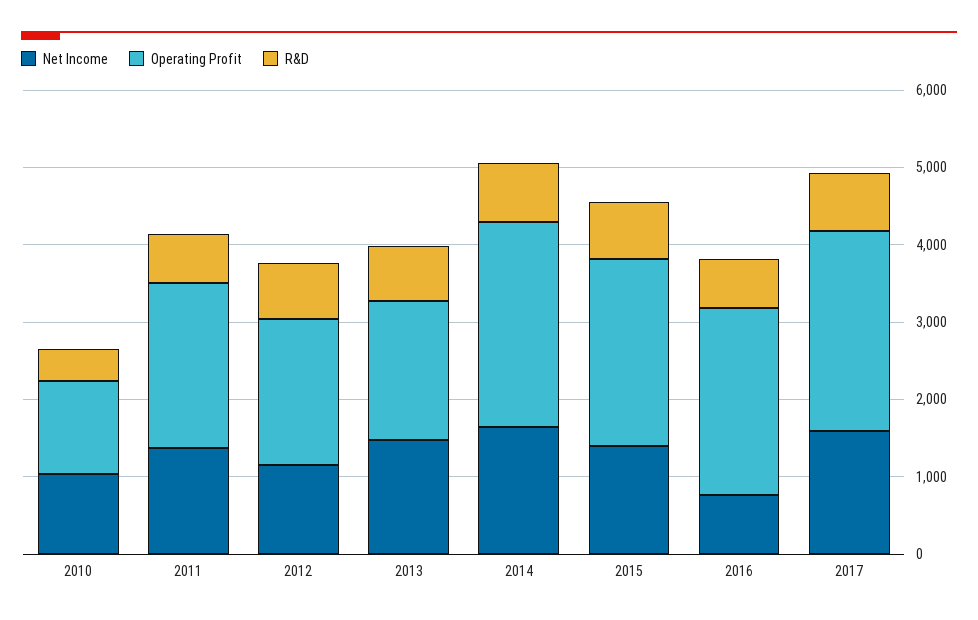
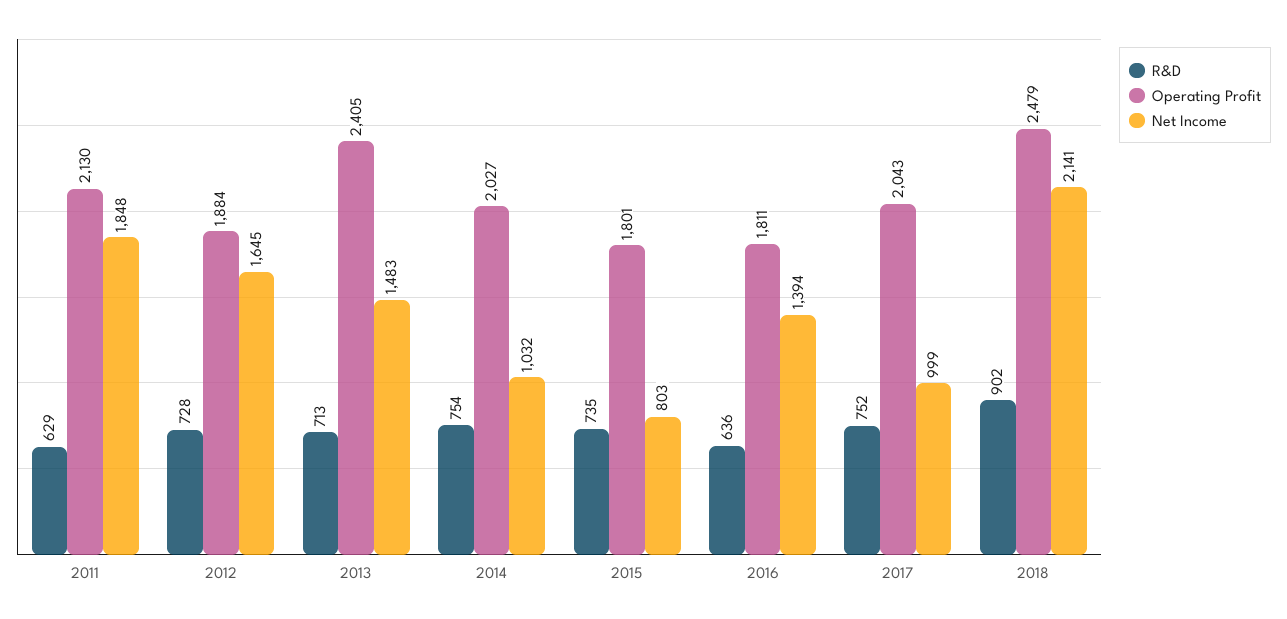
Net Income, 2010: 1000 -> none
Operating Profit, 2010: 1200 -> none
R&D, 2010: 400 -> none
Net Income, 2011: 1400 -> 1848
Net Income, 2012: 1200 -> 1645
Operating Profit, 2013: 1800 -> 2405
Net Income, 2014: 1600 -> 1032
Operating Profit, 2014: 2600 -> 2027
Net Income, 2015: 1400 -> 803
Operating Profit, 2015: 2400 -> 1801
Net Income, 2016: 800 -> 1394
Operating Profit, 2016: 2400 -> 1811
Net Income, 2017: 1600 -> 999
Operating Profit, 2017: 2600 -> 2043
R&D, 2018: none -> 902
Operating Profit, 2018: none -> 2479
Net Income, 2018: none -> 2141

